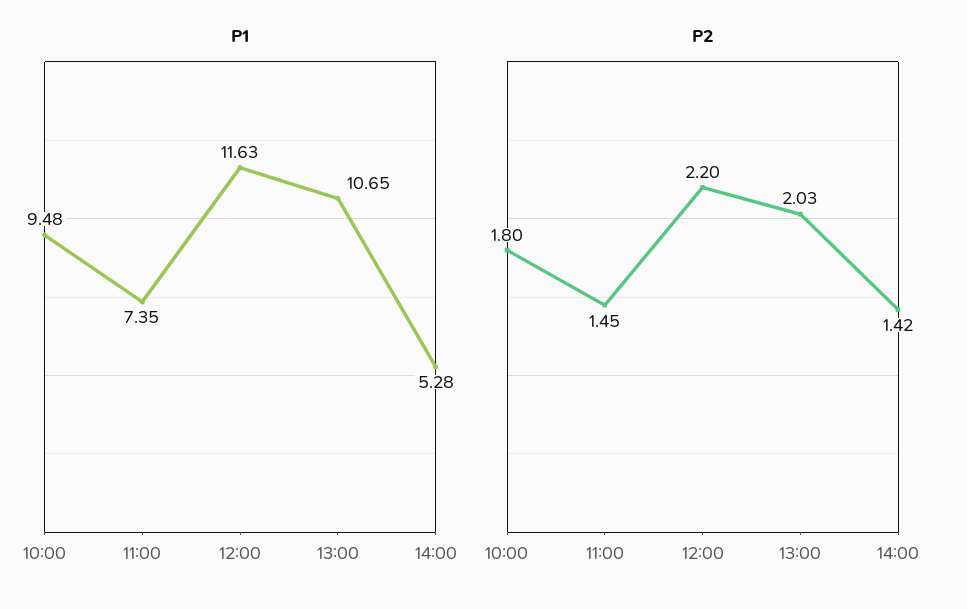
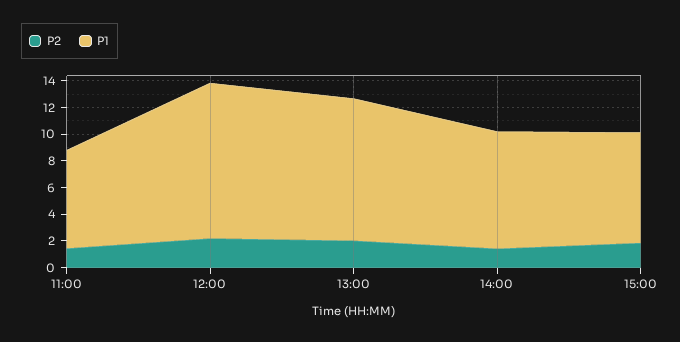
P1, 10:00: 9.48 -> none
P1, 14:00: 5.28 -> 9
P2, 10:00: 1.8 -> none
P2, 15:00: none -> 2
P1, 15:00: none -> 8

